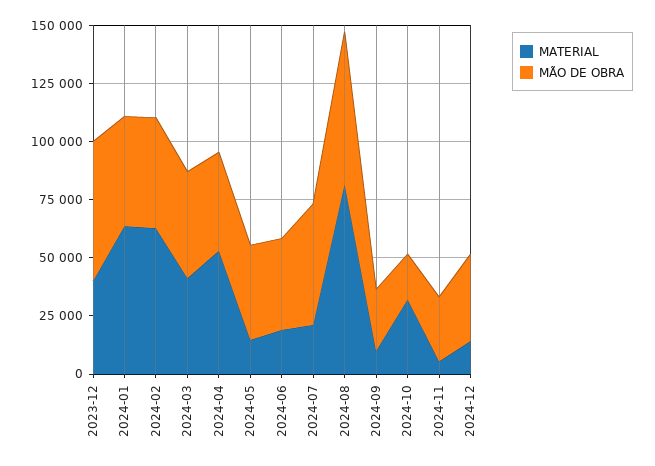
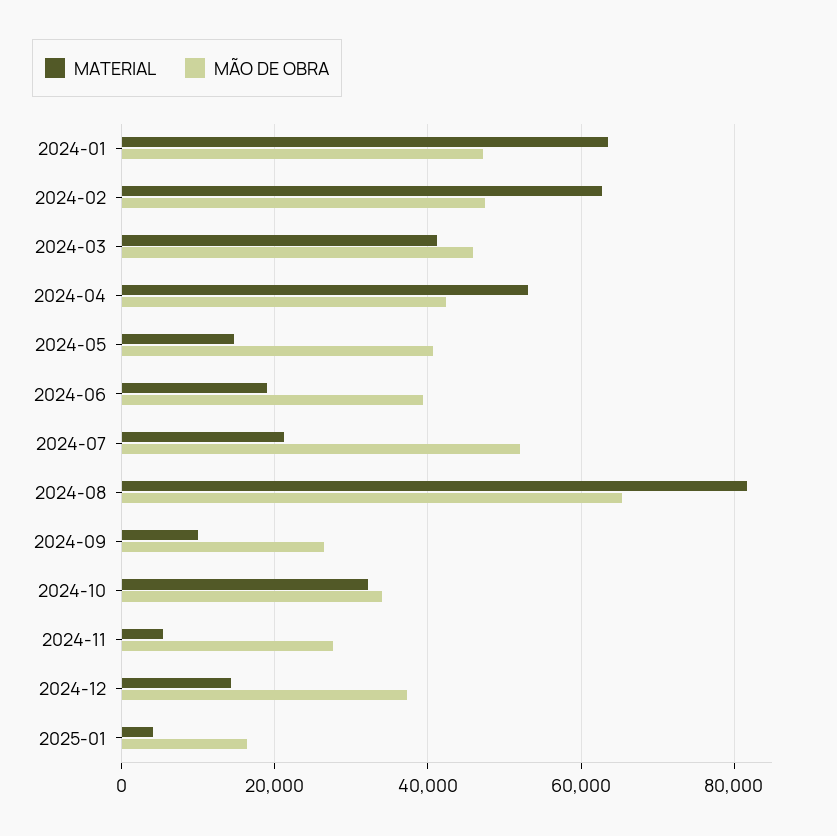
MATERIAL, 2023-12: 40000 -> none
MÃO DE OBRA, 2023-12: 60000 -> none
MÃO DE OBRA, 2024-10: 20000 -> 34000
MATERIAL, 2025-01: none -> 4000
MÃO DE OBRA, 2025-01: none -> 16000

